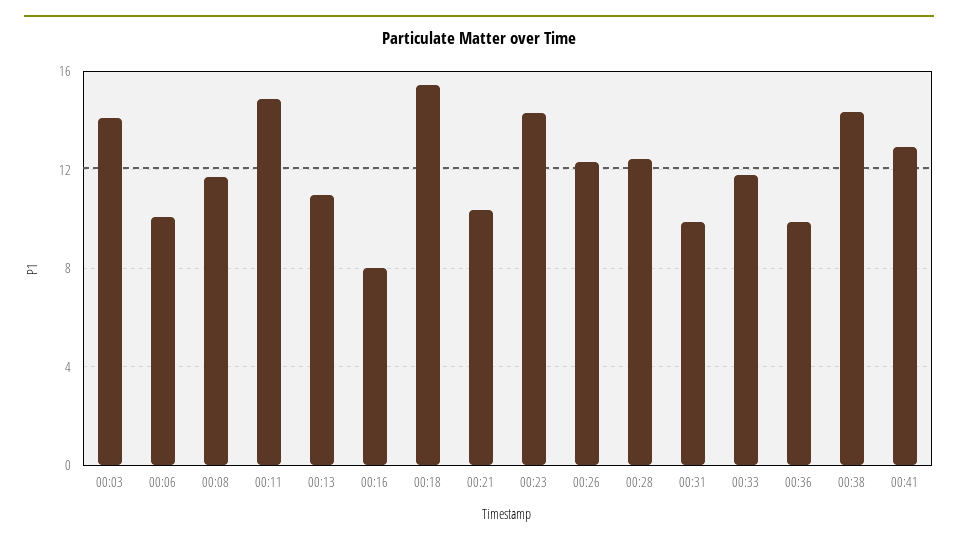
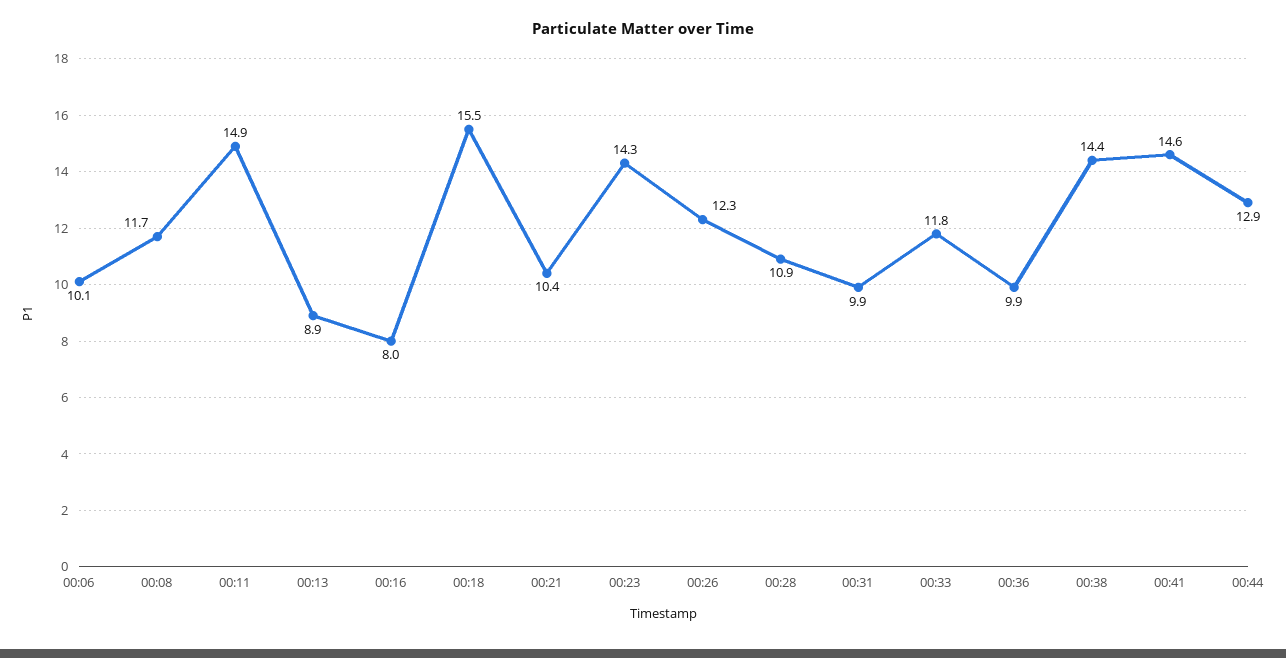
00:03: 14 -> none
00:13: 11 -> 8.9
00:28: 12.5 -> 10.9
00:41: 13 -> 14.6
00:44: none -> 12.9

